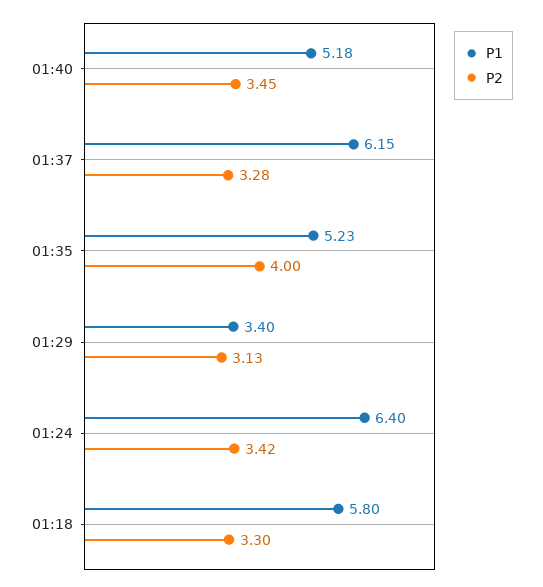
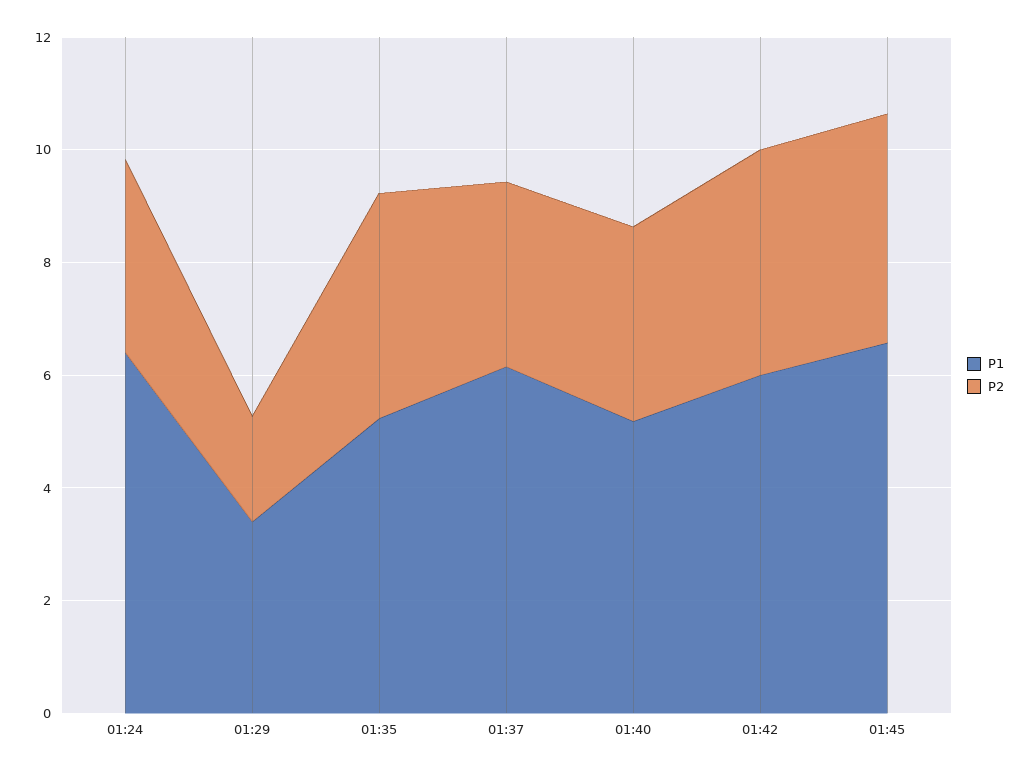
P2, 01:29: 3.13 -> 2
P1, 01:18: 5.8 -> none
P2, 01:18: 3.3 -> none
P1, 01:42: none -> 6
P2, 01:42: none -> 4
P1, 01:45: none -> 6.5
P2, 01:45: none -> 4

